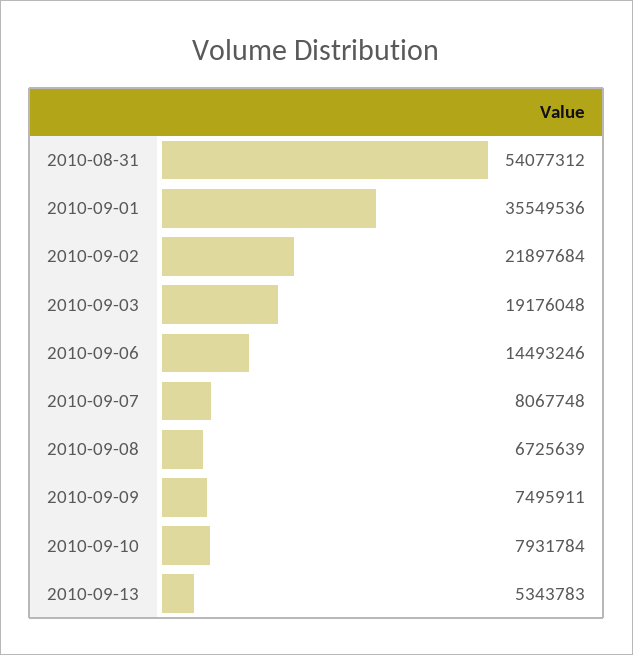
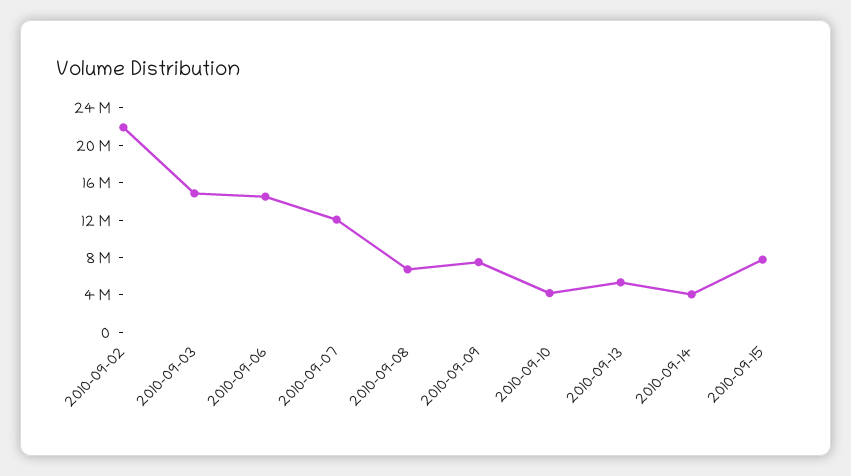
2010-08-31: 54077312 -> none
2010-09-01: 35549536 -> none
2010-09-03: 19176048 -> 15000000
2010-09-07: 8067748 -> 12000000
2010-09-10: 7931784 -> 4000000
2010-09-14: none -> 4000000
2010-09-15: none -> 8000000

